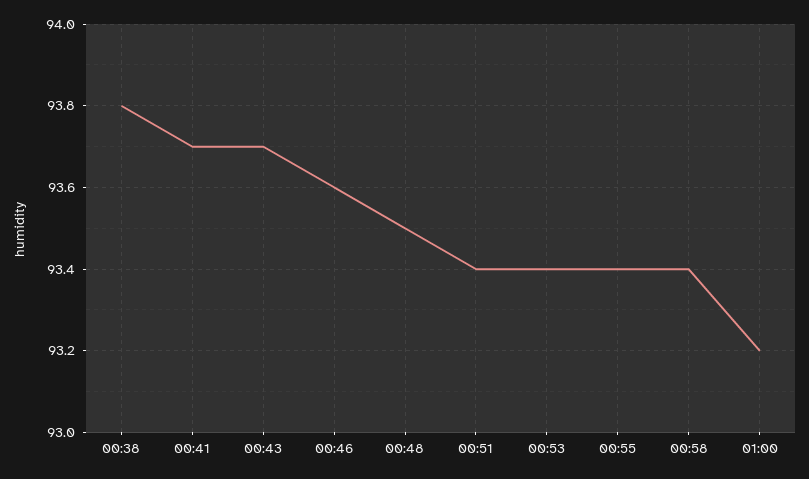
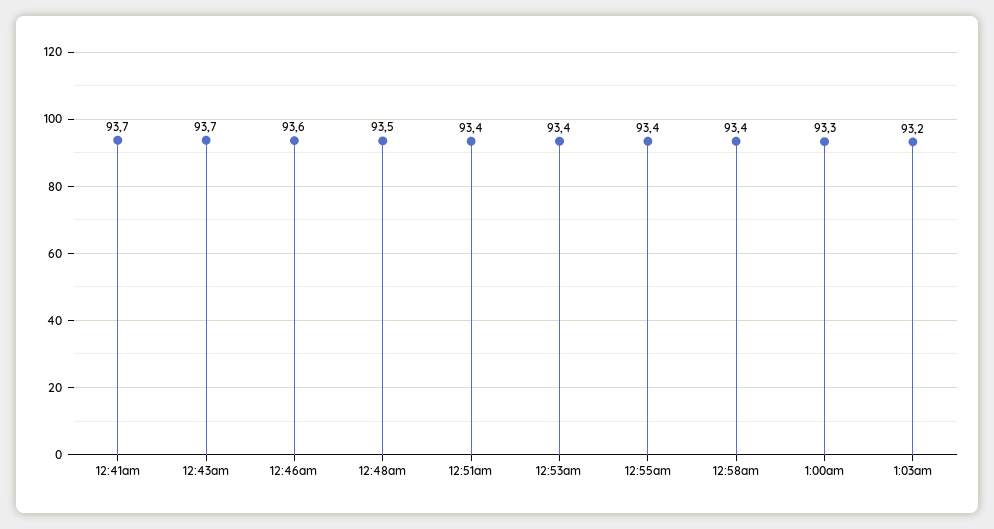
00:38: 93.8 -> none
01:00: 93.2 -> 93.3
1:03am: none -> 93.2

